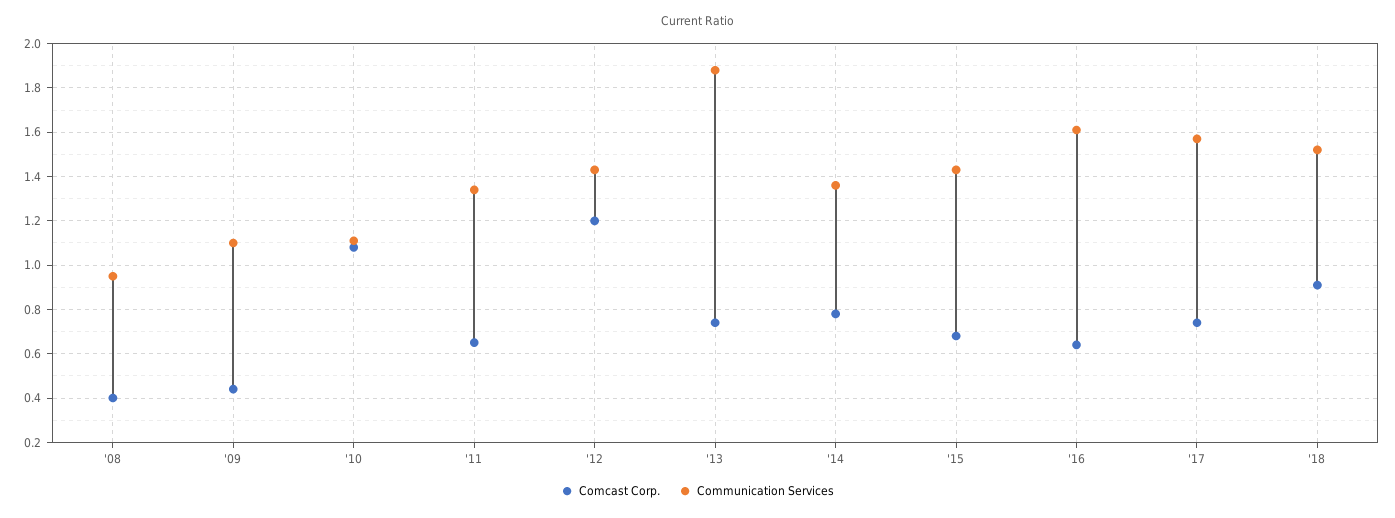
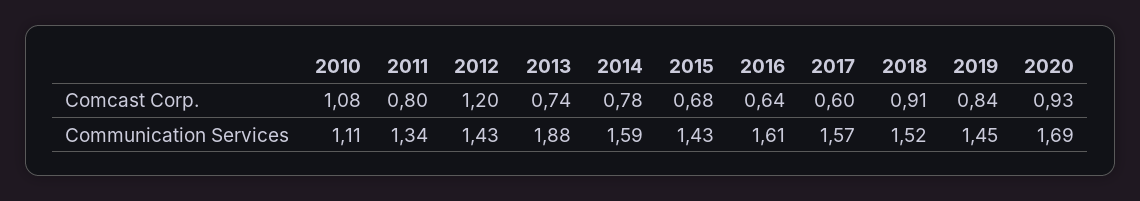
Comcast Corp., '08: 0.4 -> none
Communication Services, '08: 0.95 -> none
Comcast Corp., '09: 0.45 -> none
Communication Services, '09: 1.1 -> none
Comcast Corp., '11: 0.65 -> 0.8
Communication Services, '14: 1.35 -> 1.59
Comcast Corp., '17: 0.75 -> 0.6
Comcast Corp., 2019: none -> 0.84
Comcast Corp., 2020: none -> 0.93
Communication Services, 2019: none -> 1.45
Communication Services, 2020: none -> 1.69

